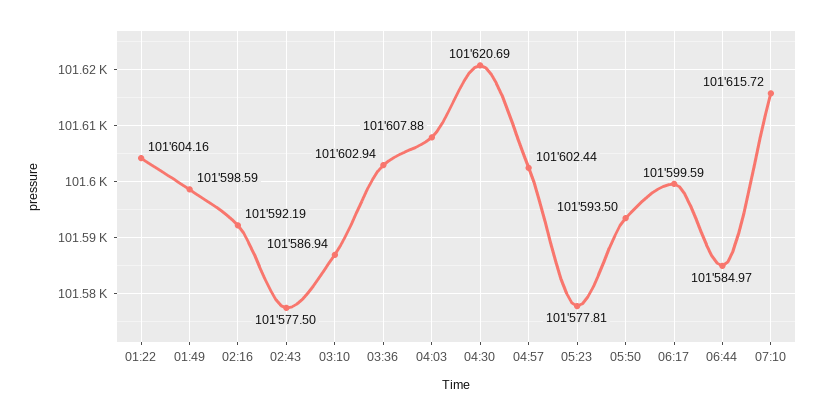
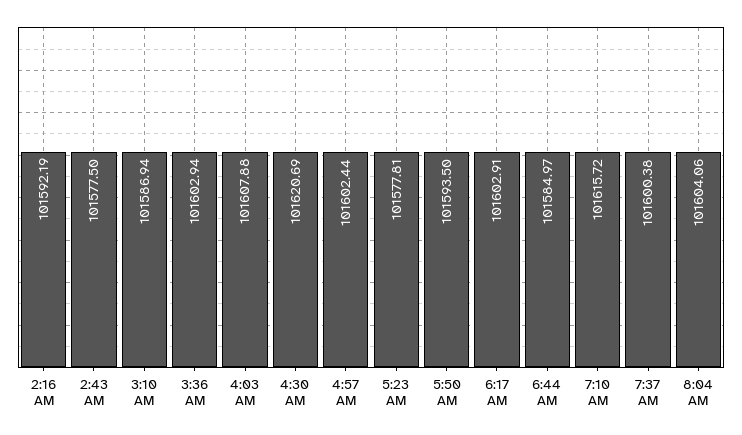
01:22: 101604.16 -> none
01:49: 101598.59 -> none
06:17: 101599.59 -> 101602.91
7:37 AM: none -> 101600.38
8:04 AM: none -> 101604.06

